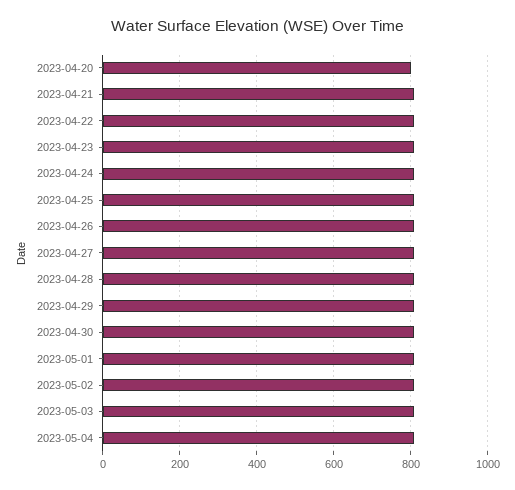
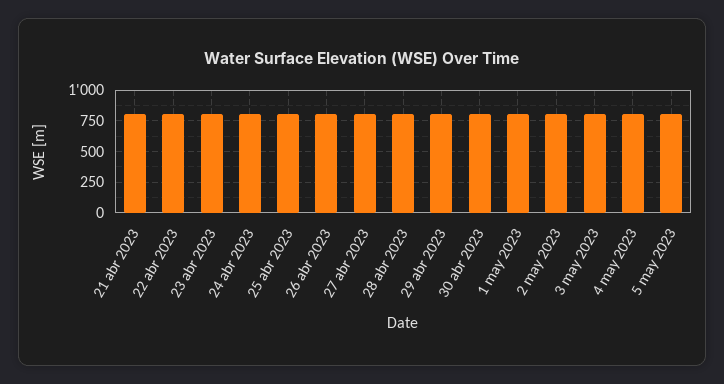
2023-04-20: 800 -> none
5 may 2023: none -> 800

